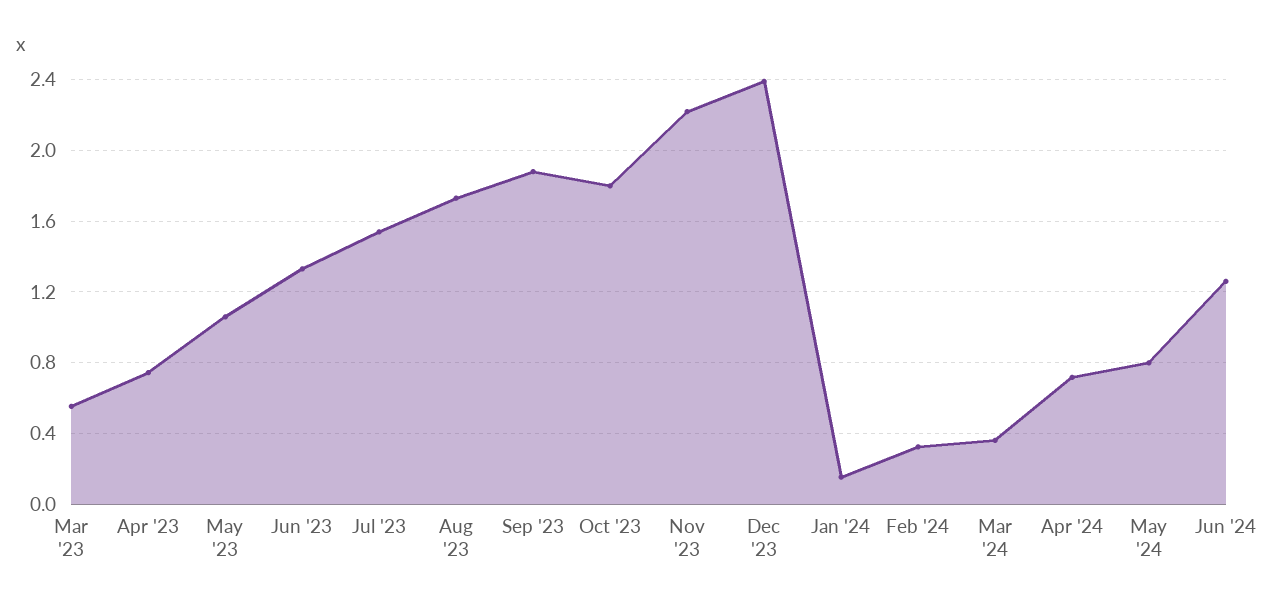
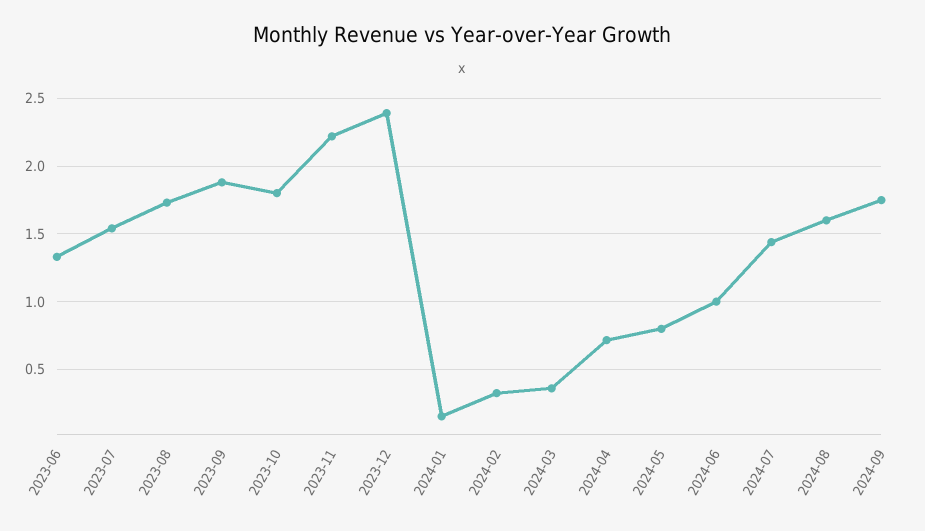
Mar '23: 0.55 -> none
Apr '23: 0.75 -> none
May '23: 1.05 -> none
Jun '24: 1.25 -> 1
2024-07: none -> 1.45
2024-08: none -> 1.6
2024-09: none -> 1.75

